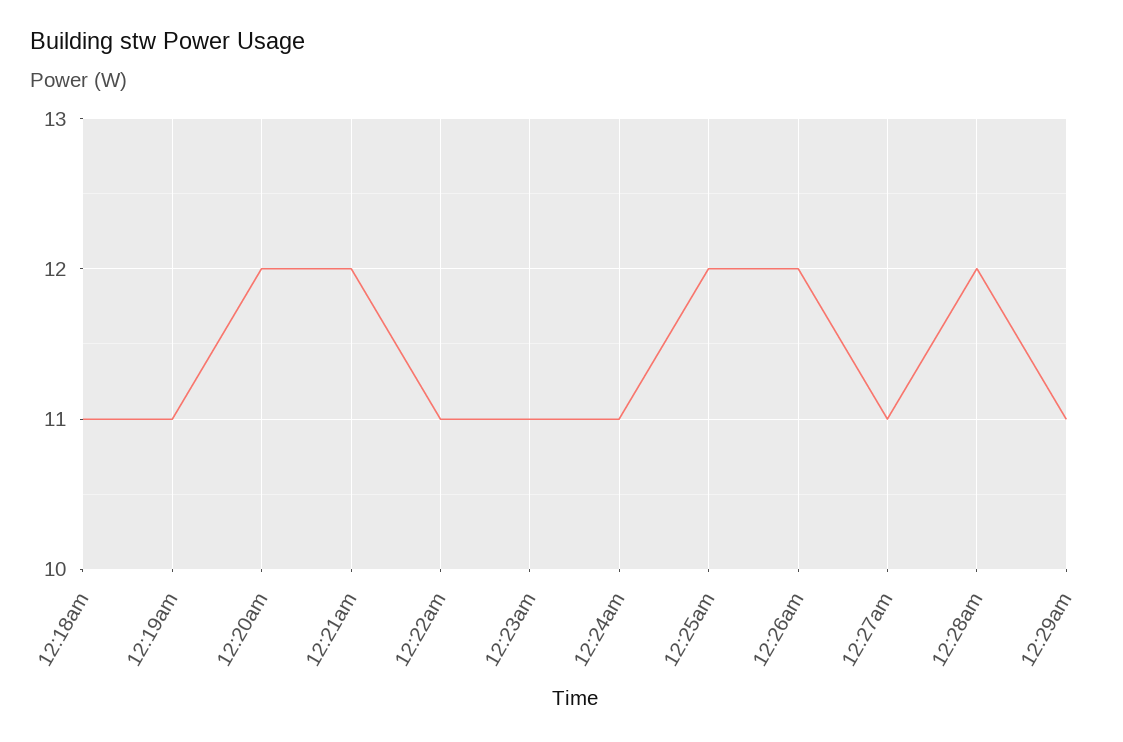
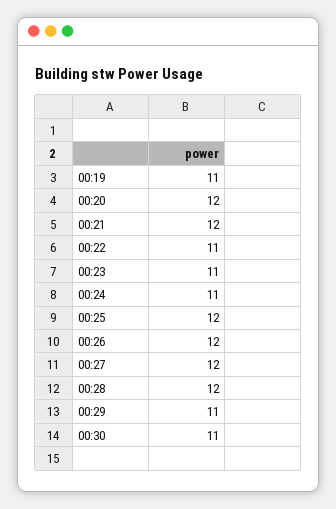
12:18am: 11 -> none
12:27am: 11 -> 12
00:30: none -> 11

